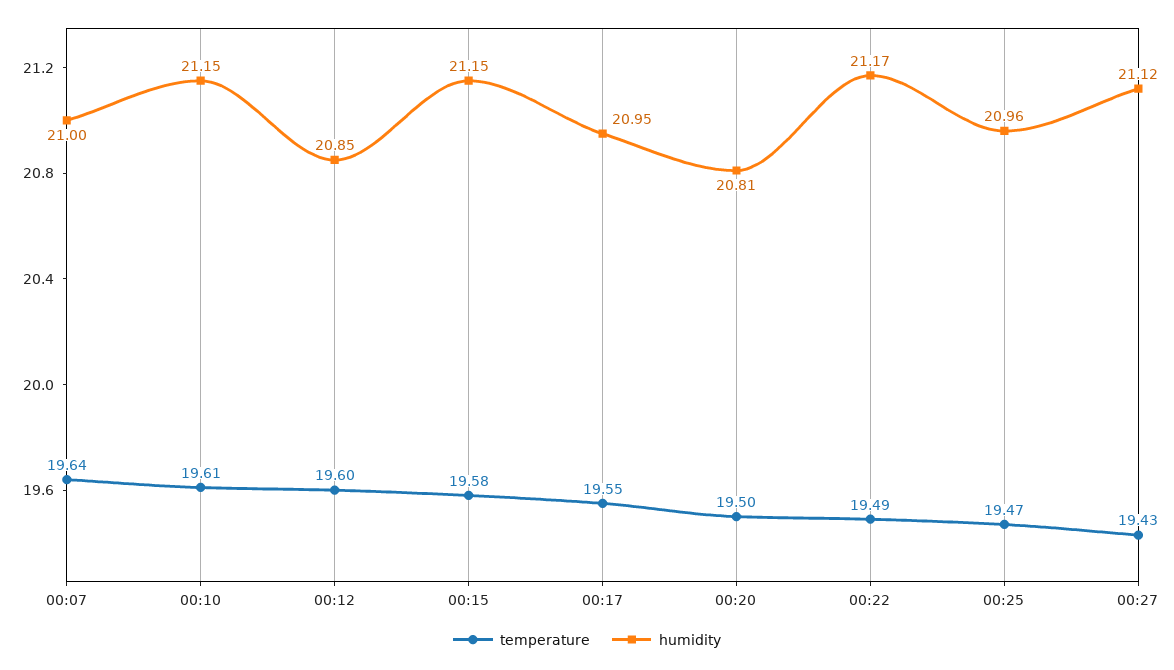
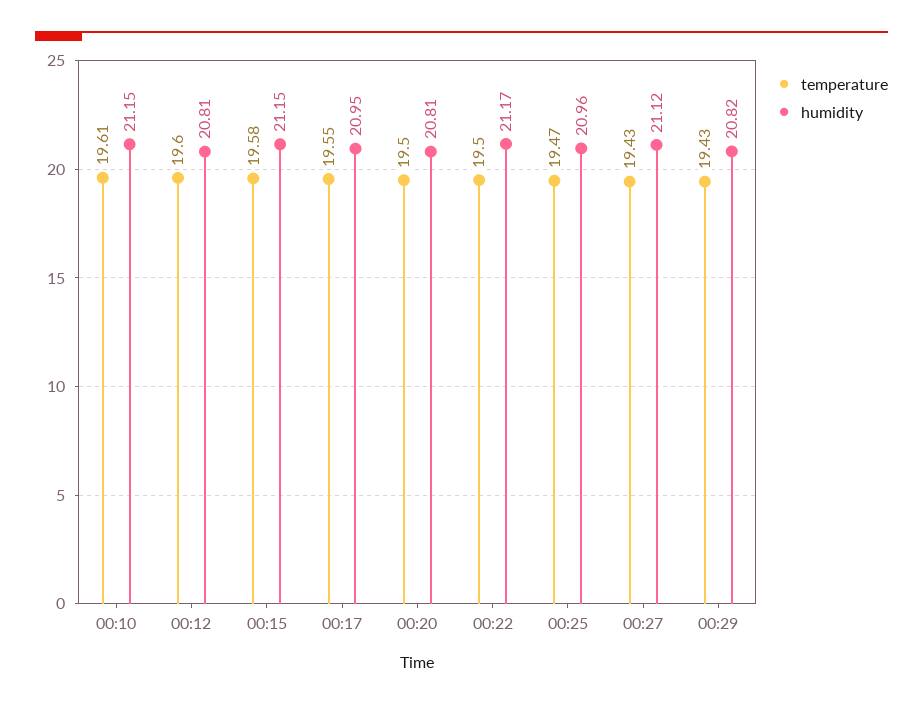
temperature, 00:07: 19.64 -> none
humidity, 00:07: 21 -> none
humidity, 00:12: 20.85 -> 20.81
temperature, 00:22: 19.49 -> 19.5
temperature, 00:29: none -> 19.43
humidity, 00:29: none -> 20.82

